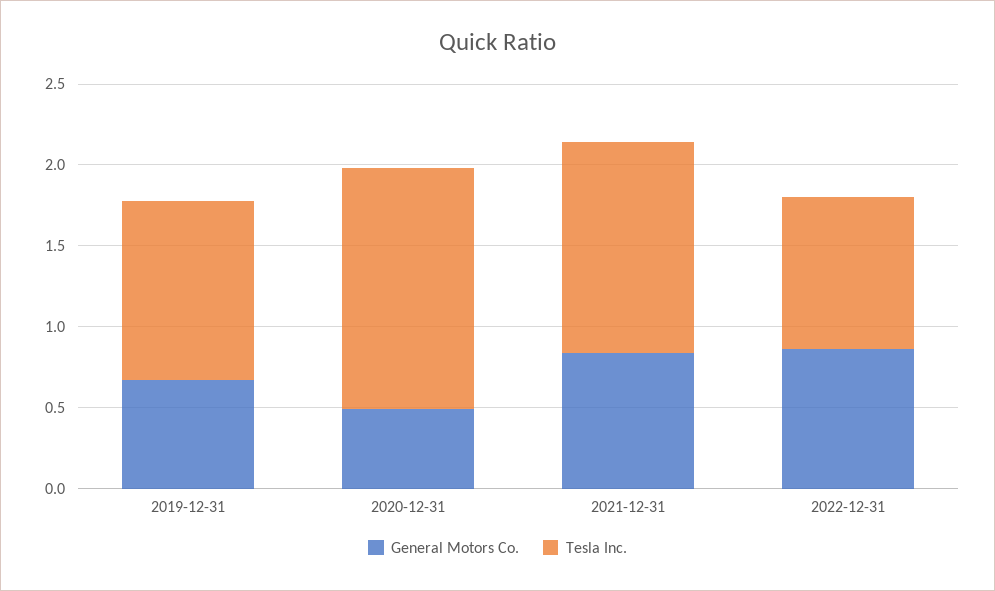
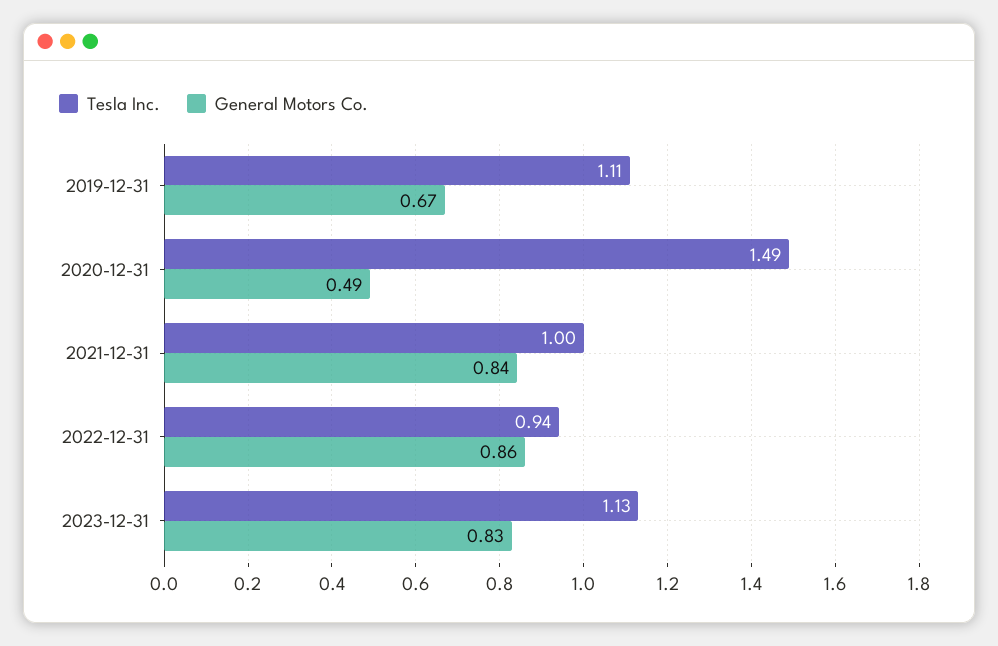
Tesla Inc., 2021-12-31: 1.3 -> 1
Tesla Inc., 2023-12-31: none -> 1.13
General Motors Co., 2023-12-31: none -> 0.83

